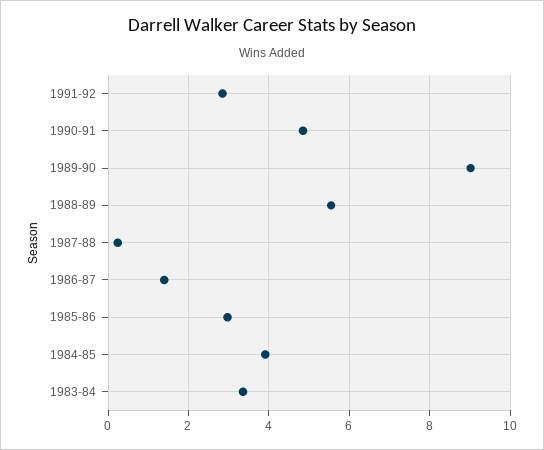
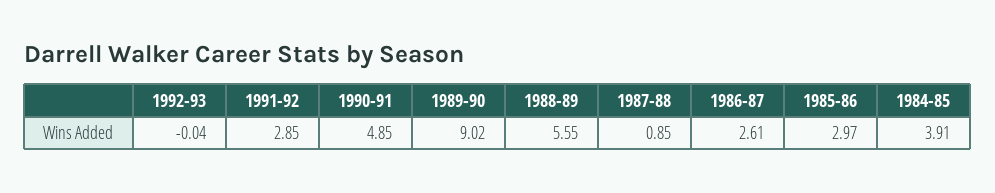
1987-88: 0.2 -> 0.85
1986-87: 1.4 -> 2.61
1983-84: 3.4 -> none
1992-93: none -> -0.04

